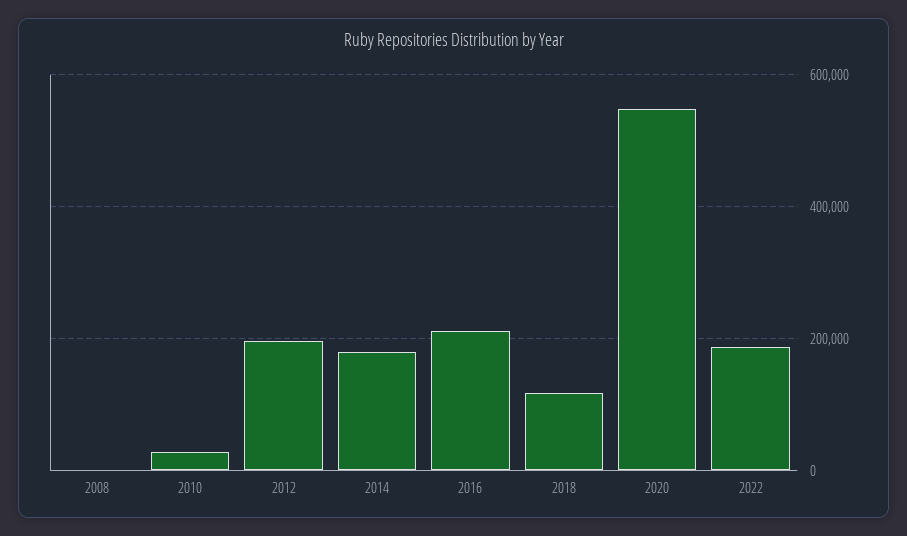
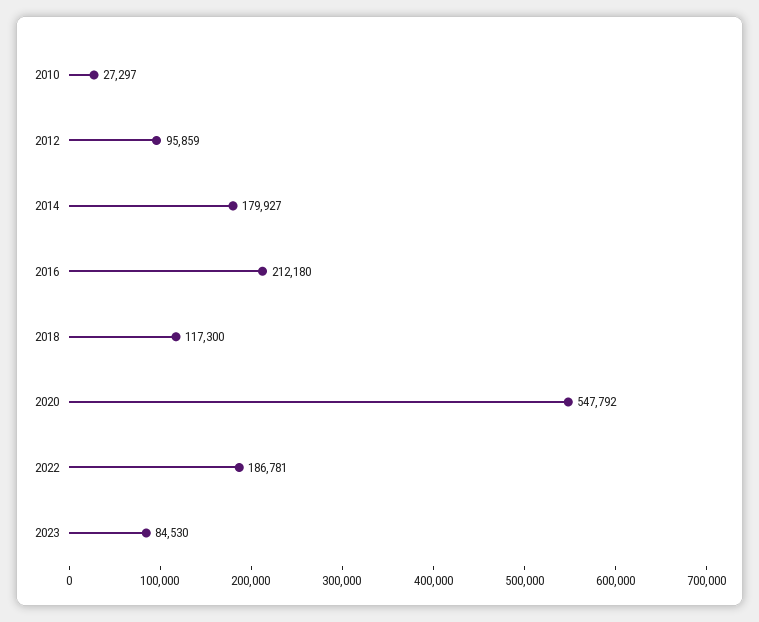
2008: 0 -> none
2012: 200000 -> 95859
2023: none -> 84530

